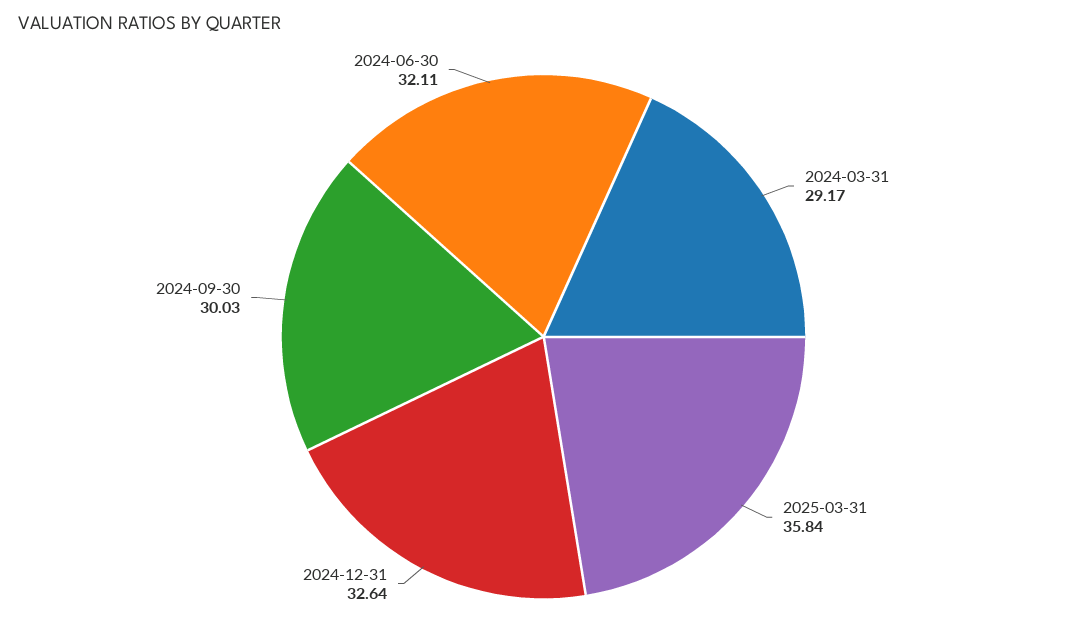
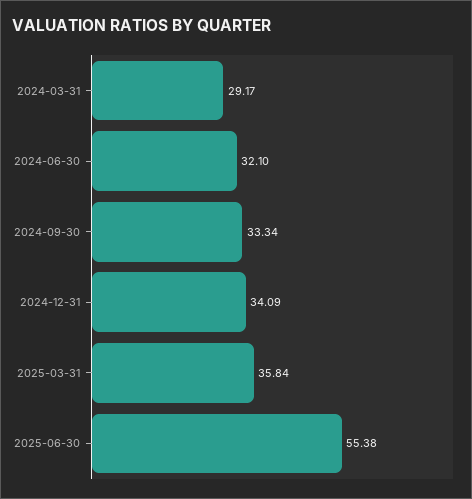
2024-12-31: 32.64 -> 34.09
2024-09-30: 30.03 -> 33.34
2024-06-30: 32.11 -> 32.1
2025-06-30: none -> 55.38

